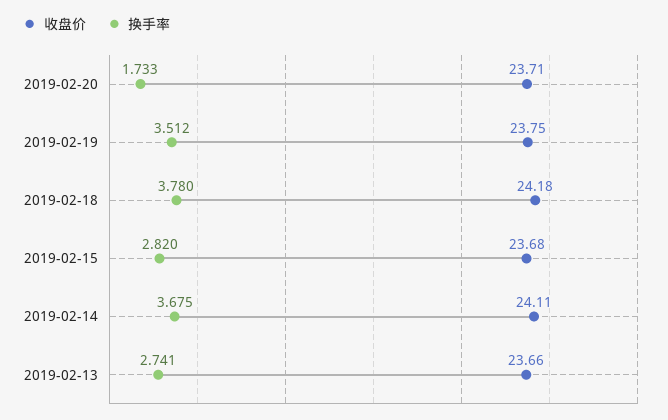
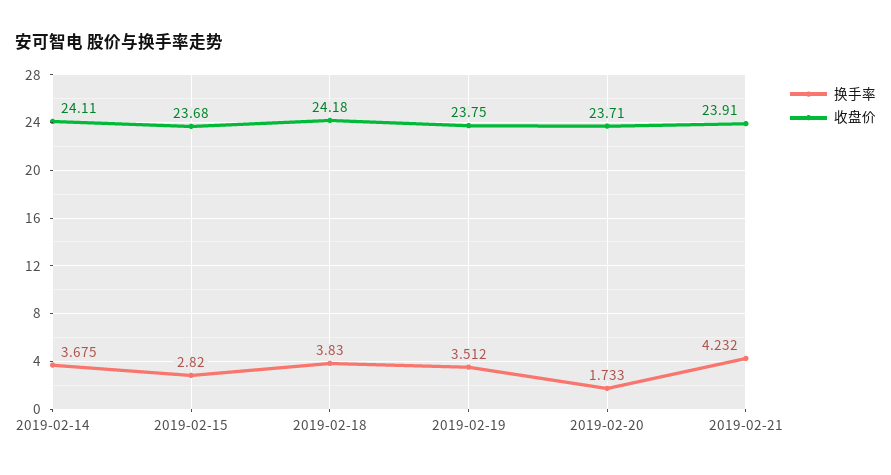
换手率, 2019-02-18: 3.78 -> 3.83
收盘价, 2019-02-13: 23.66 -> none
换手率, 2019-02-13: 2.741 -> none
换手率, 2019-02-21: none -> 4.232
收盘价, 2019-02-21: none -> 23.91

